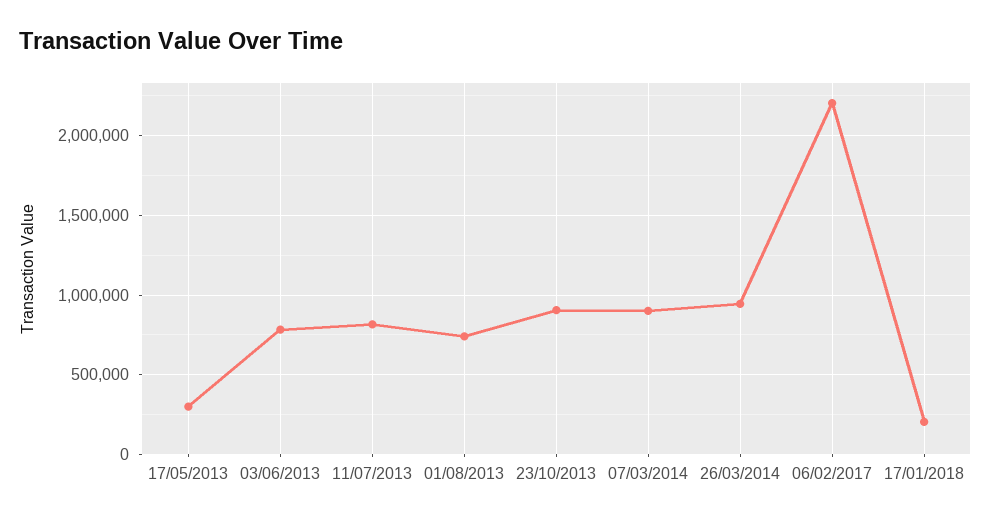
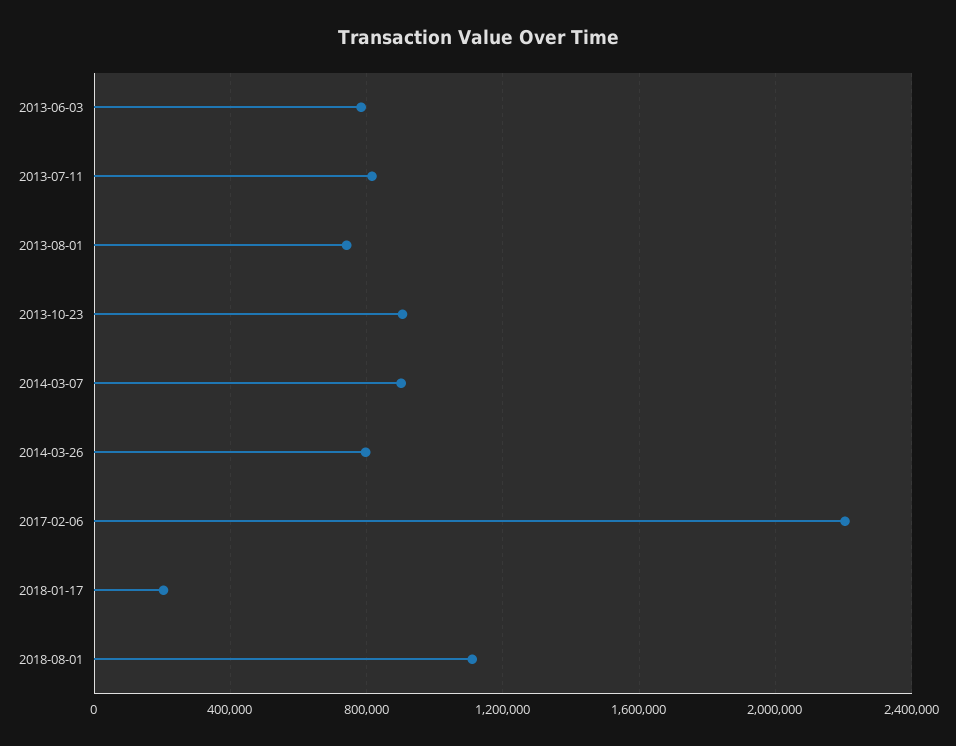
17/05/2013: 300000 -> none
26/03/2014: 950000 -> 800000
2018-08-01: none -> 1100000

